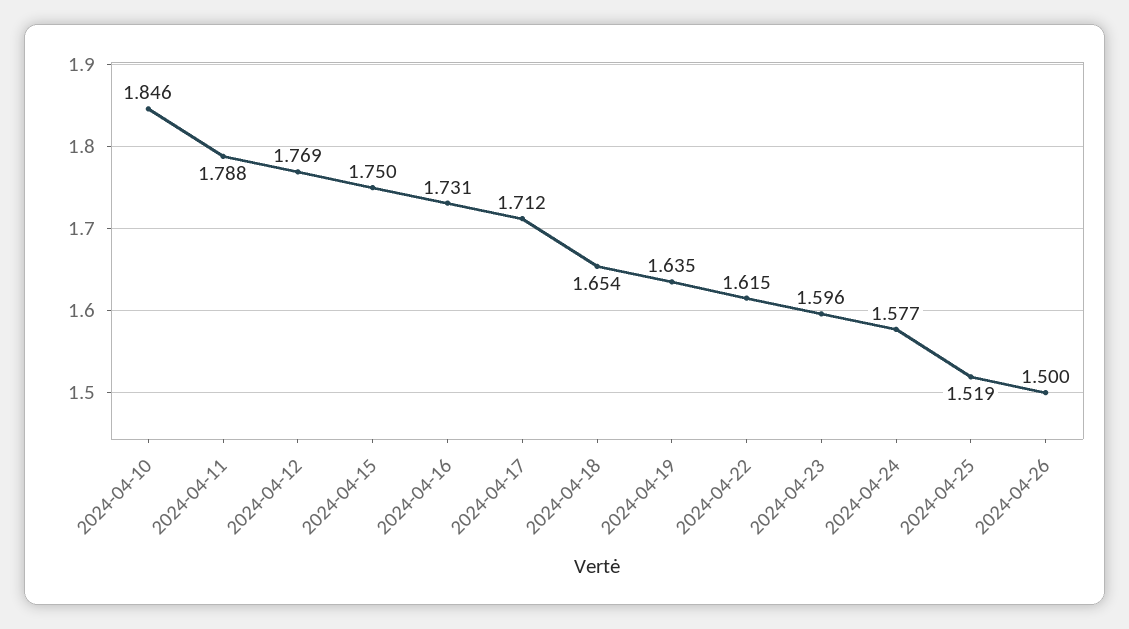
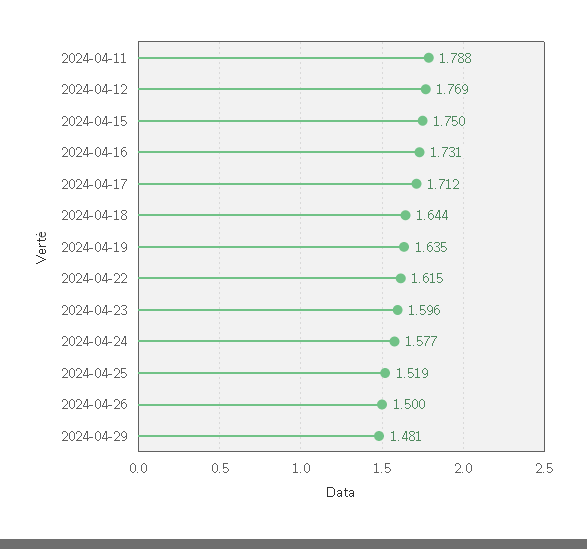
2024-04-10: 1.846 -> none
2024-04-18: 1.654 -> 1.644
2024-04-29: none -> 1.481

